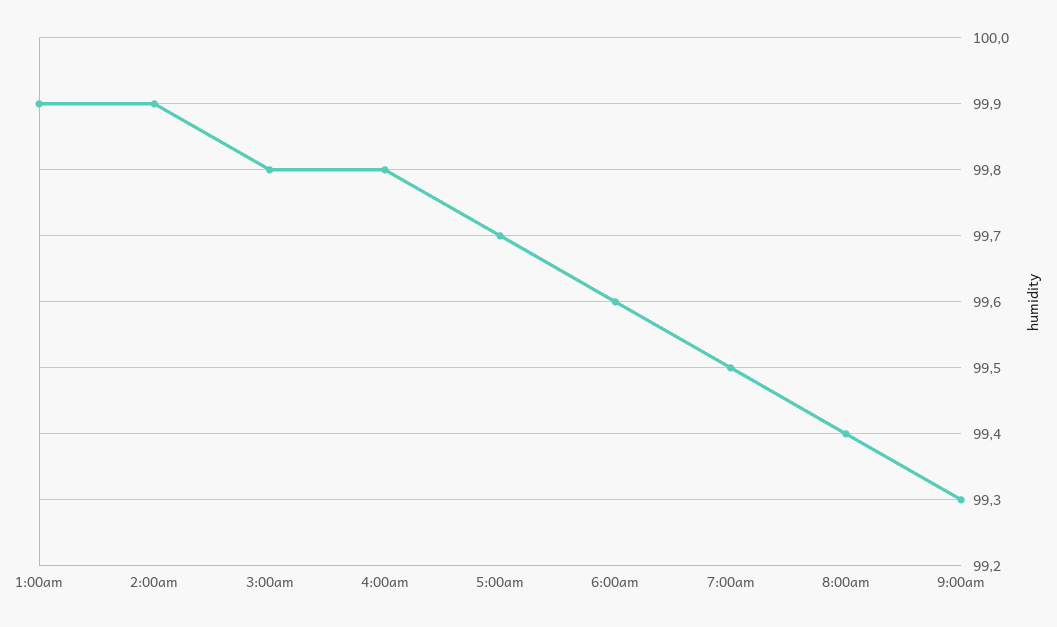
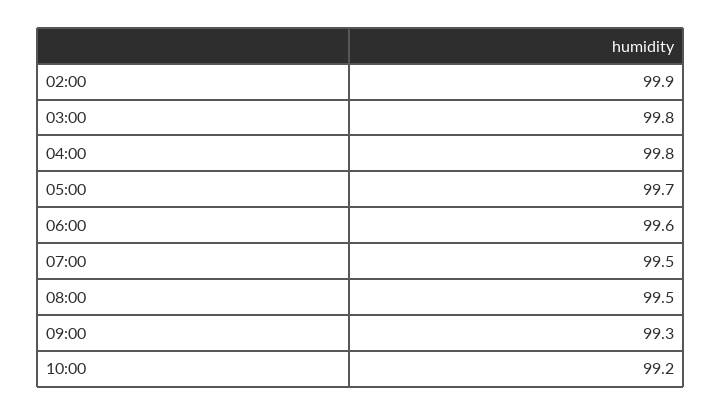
1:00am: 99.9 -> none
8:00am: 99.4 -> 99.5
10:00: none -> 99.2

